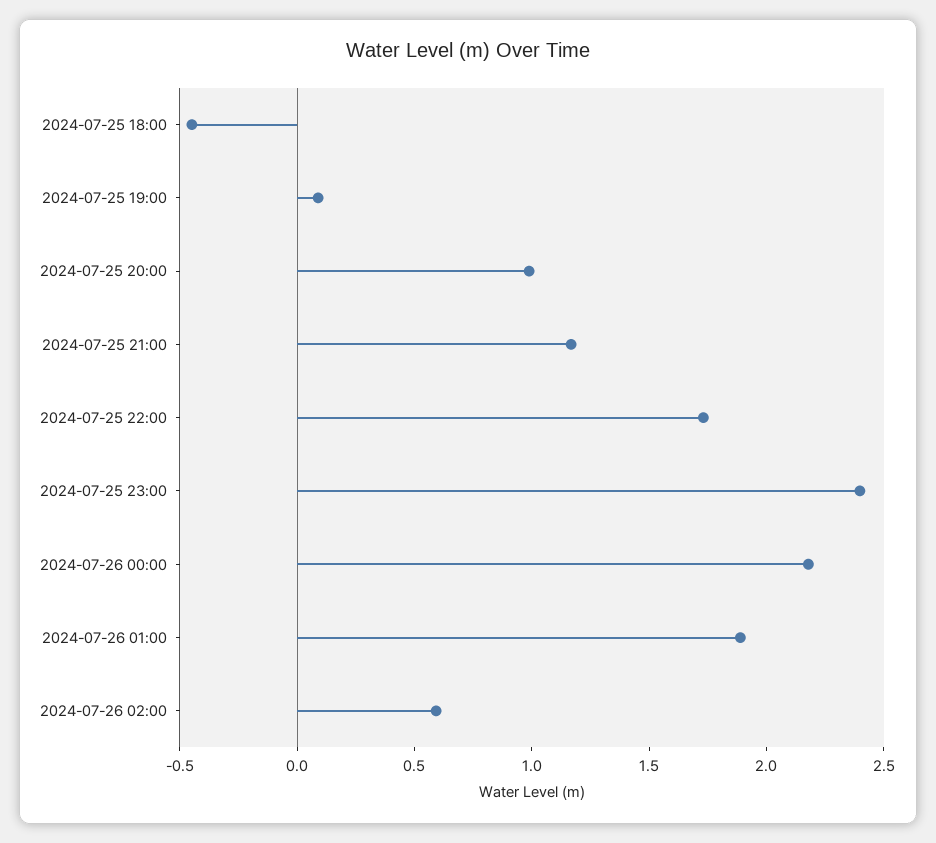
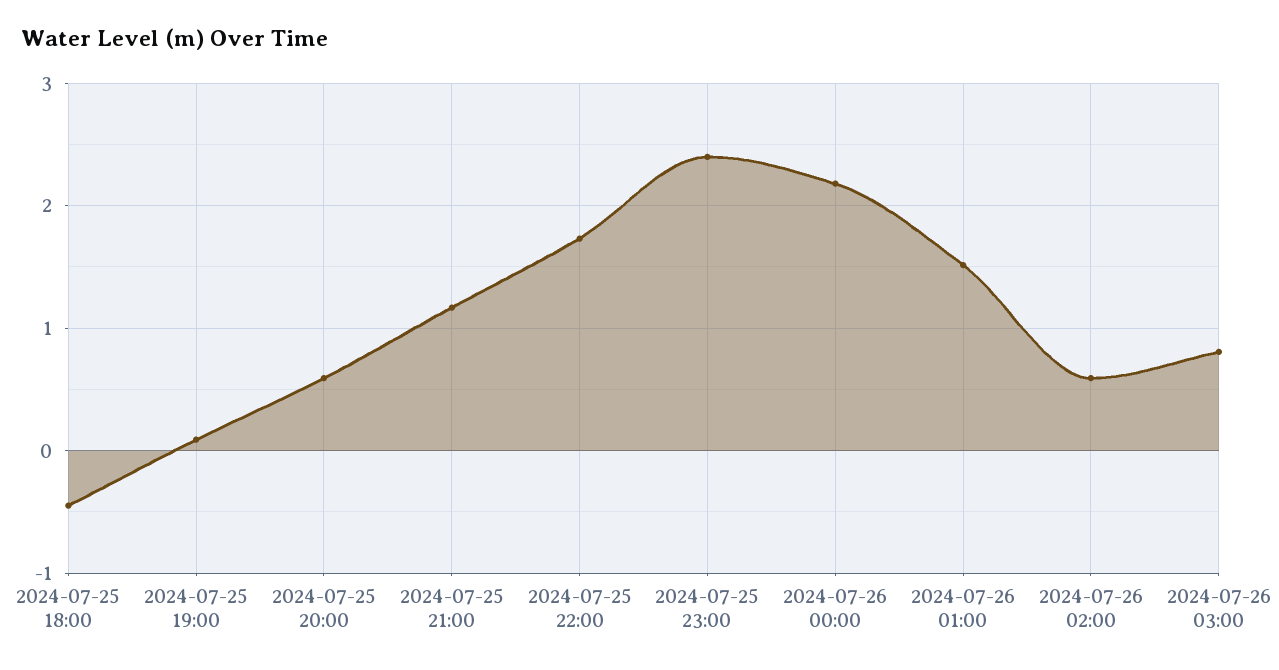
2024-07-25 20:00: 1 -> 0.6
2024-07-26 01:00: 1.9 -> 1.5
2024-07-26 03:00: none -> 0.8

